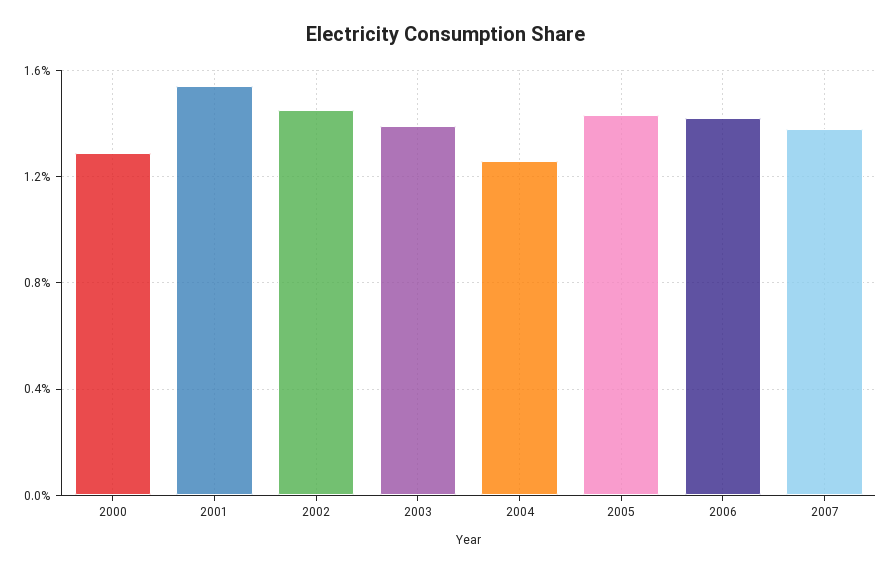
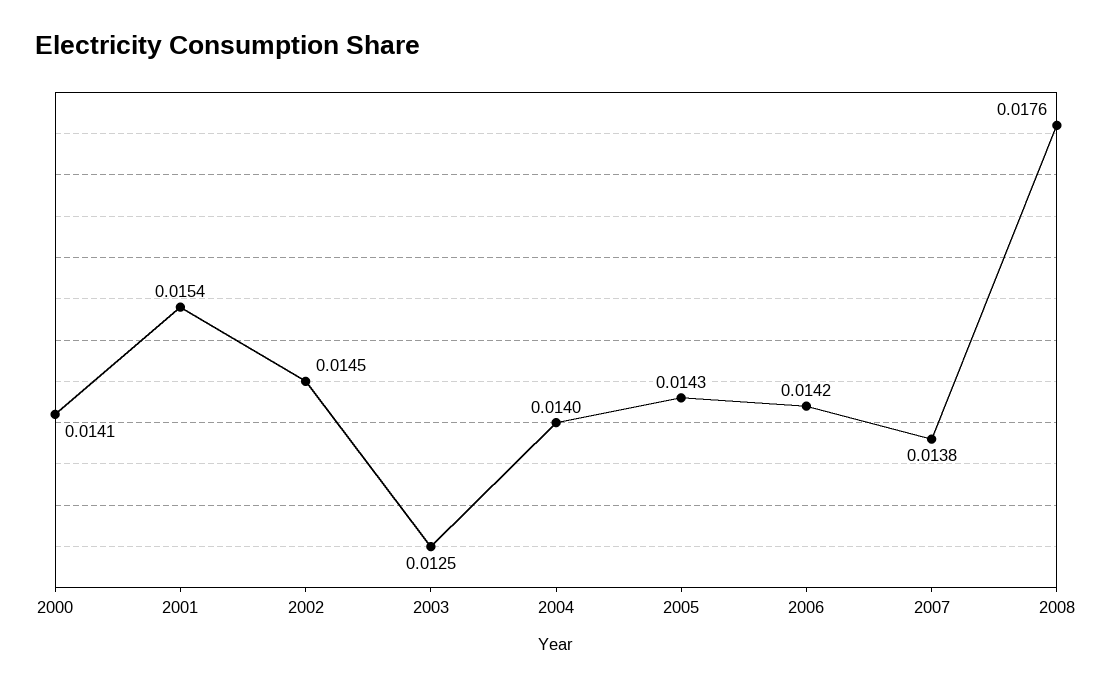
2000: 0.013 -> 0.0141
2003: 0.014 -> 0.0125
2004: 0.0125 -> 0.014
2008: none -> 0.0176

